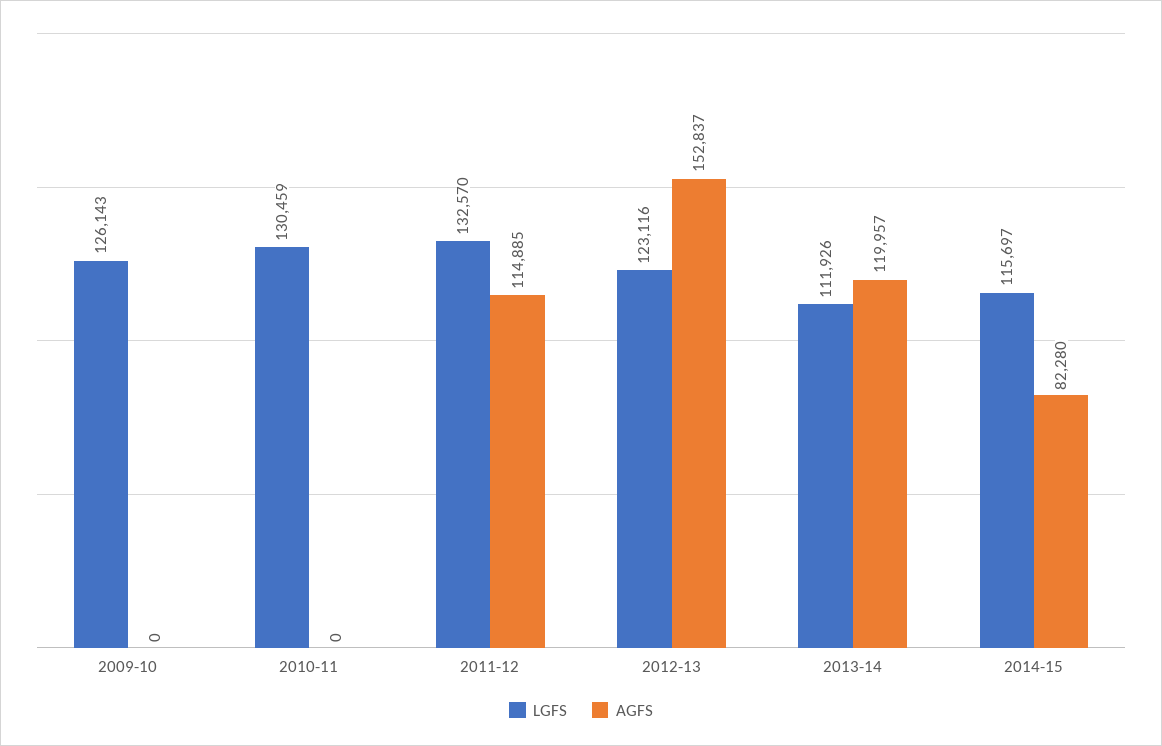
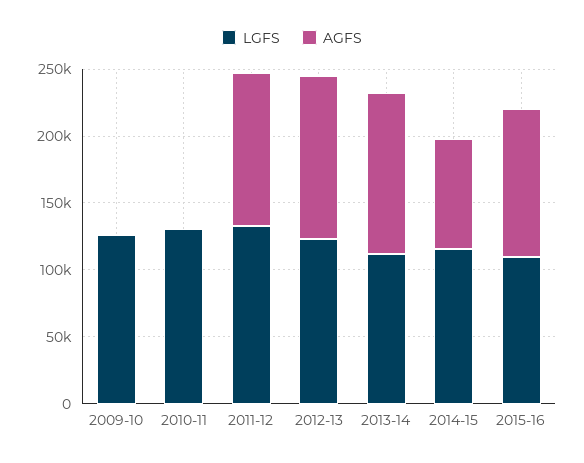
AGFS, 2012-13: 152837 -> 120000
LGFS, 2015-16: none -> 110000
AGFS, 2015-16: none -> 110000

